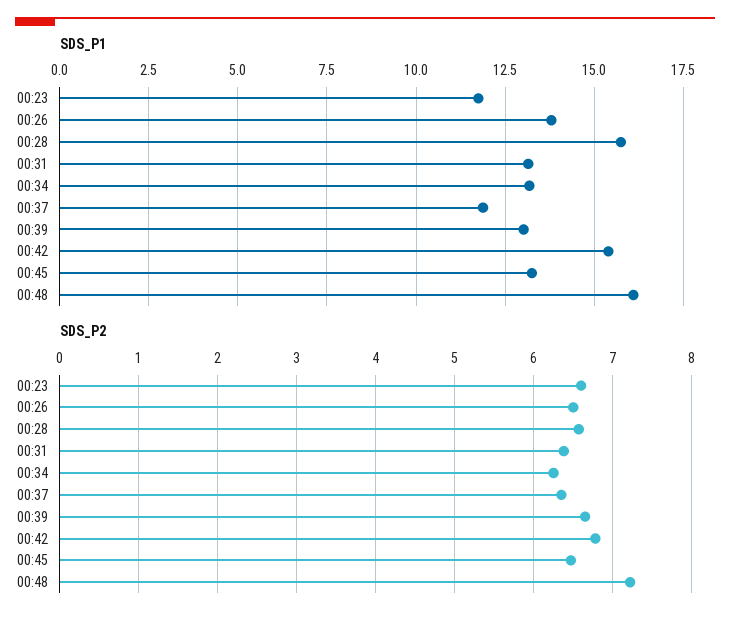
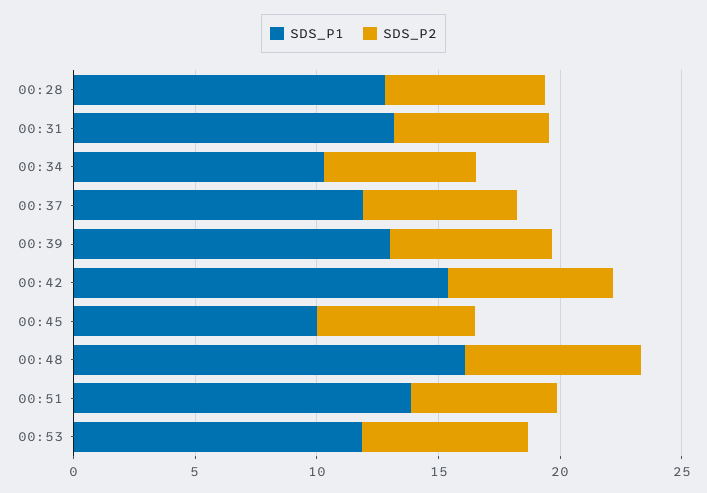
SDS_P1, 00:23: 11.75 -> none
SDS_P1, 00:26: 13.75 -> none
SDS_P1, 00:28: 15.75 -> 13
SDS_P1, 00:34: 13.25 -> 10
SDS_P1, 00:45: 13.25 -> 10
SDS_P2, 00:23: 6.6 -> none
SDS_P2, 00:26: 6.5 -> none
SDS_P1, 00:51: none -> 14
SDS_P2, 00:51: none -> 6
SDS_P1, 00:53: none -> 12
SDS_P2, 00:53: none -> 7

